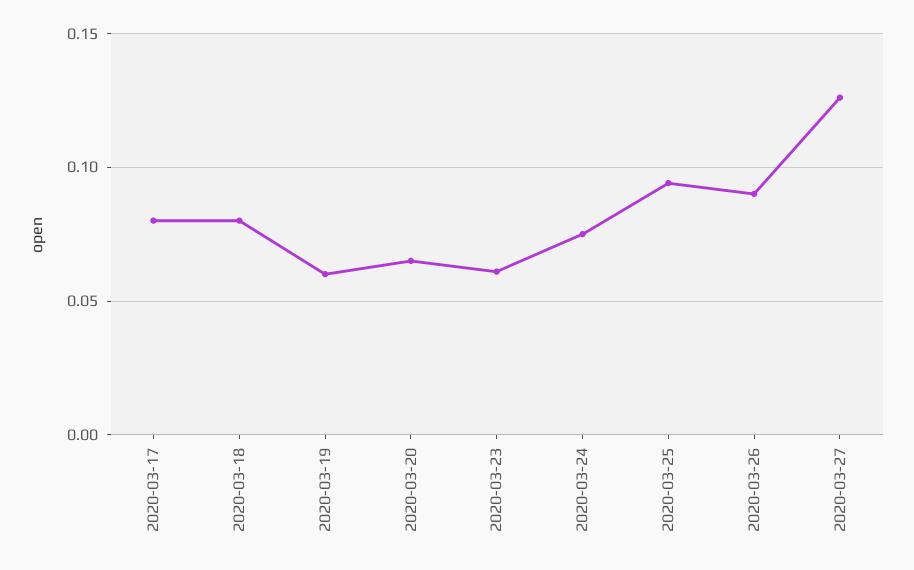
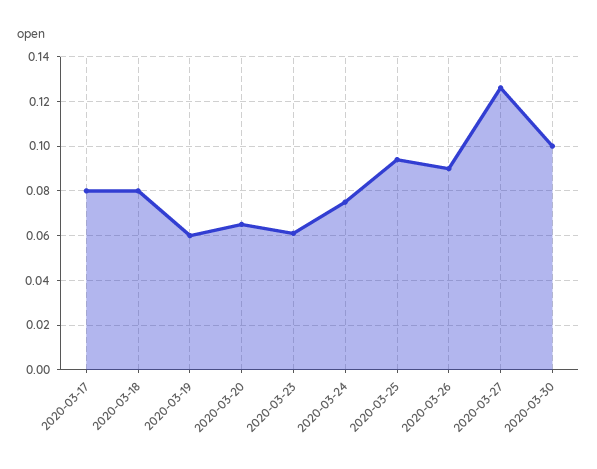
2020-03-30: none -> 0.1

